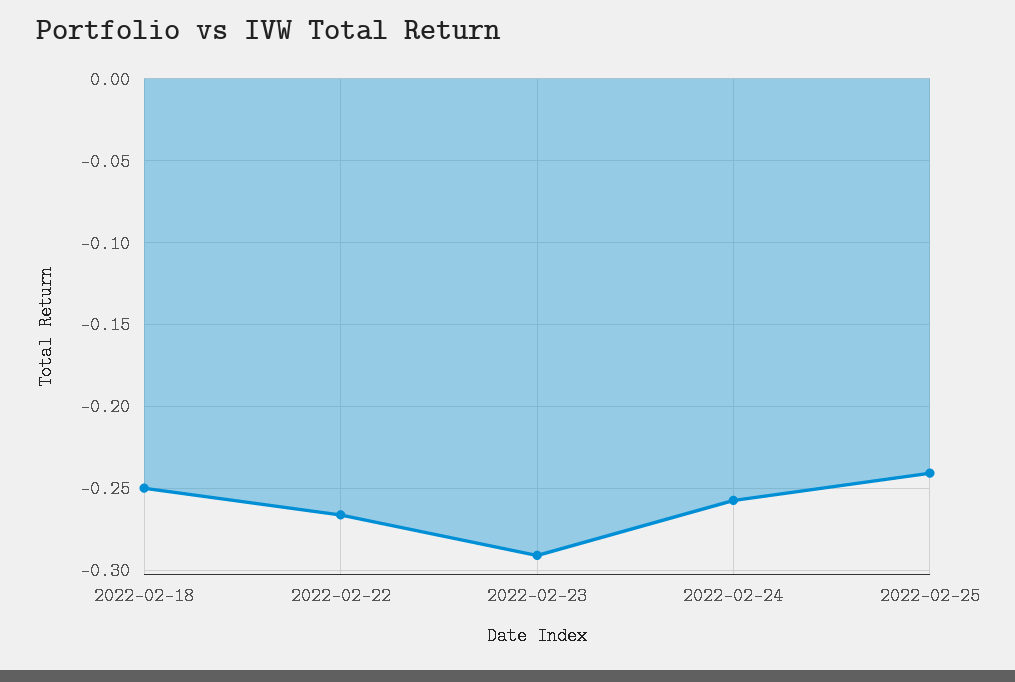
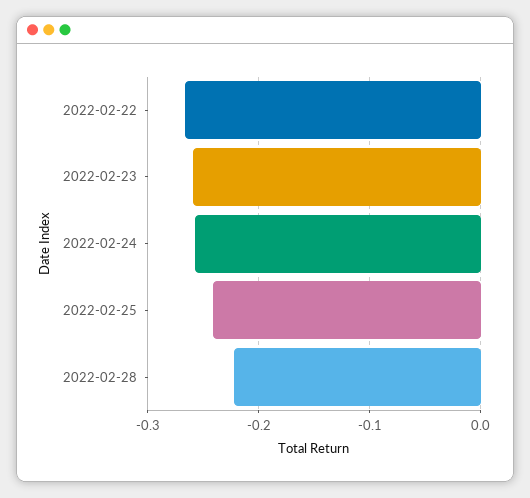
2022-02-18: -0.25 -> none
2022-02-23: -0.29 -> -0.26
2022-02-28: none -> -0.22

